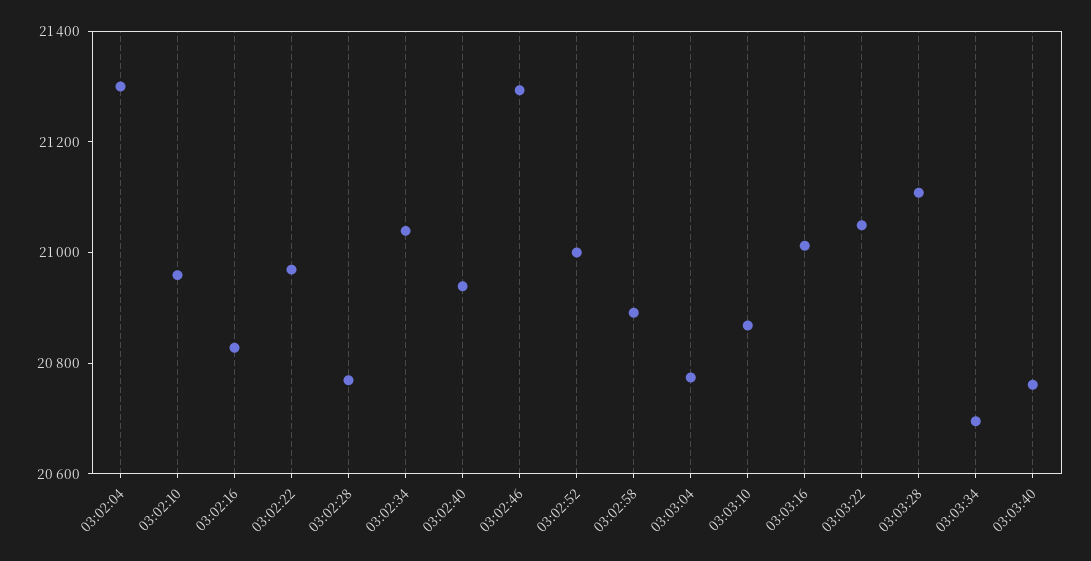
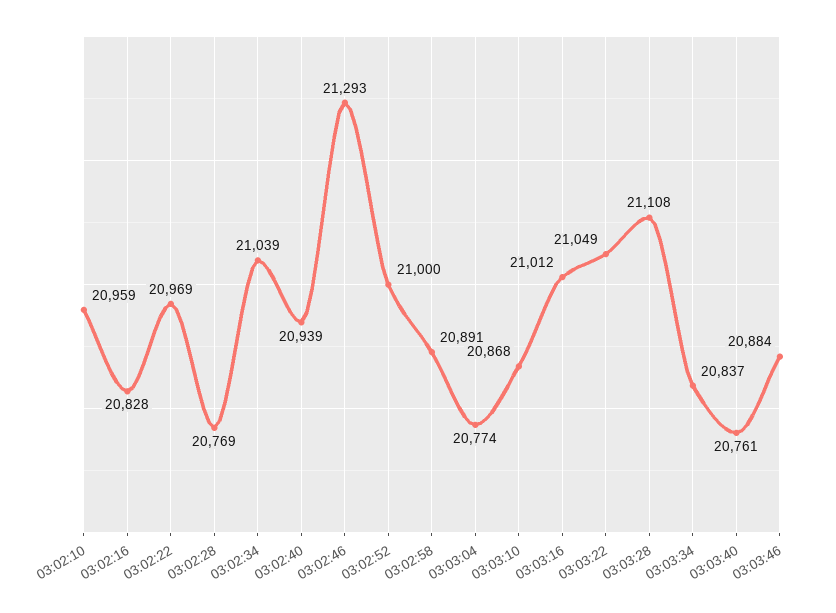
03:02:04: 21300 -> none
03:03:34: 20700 -> 20837
03:03:46: none -> 20884

